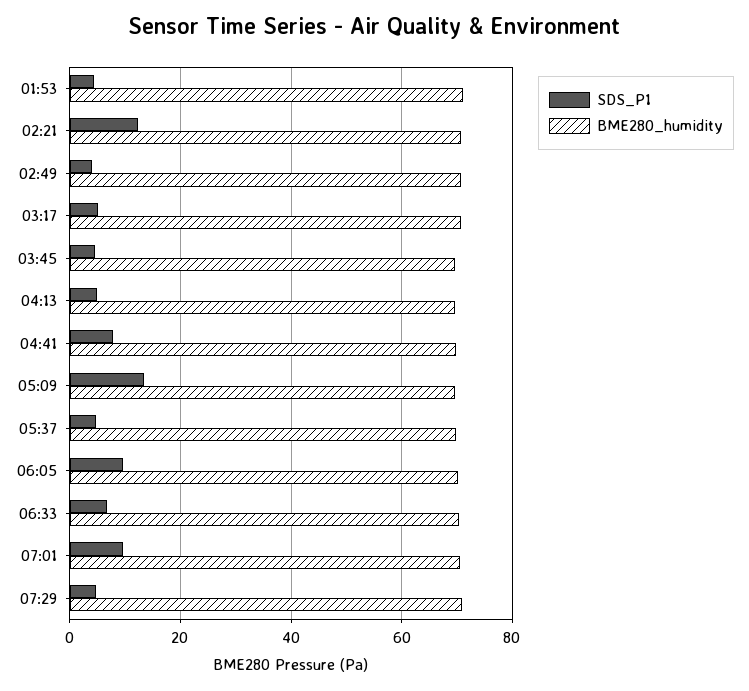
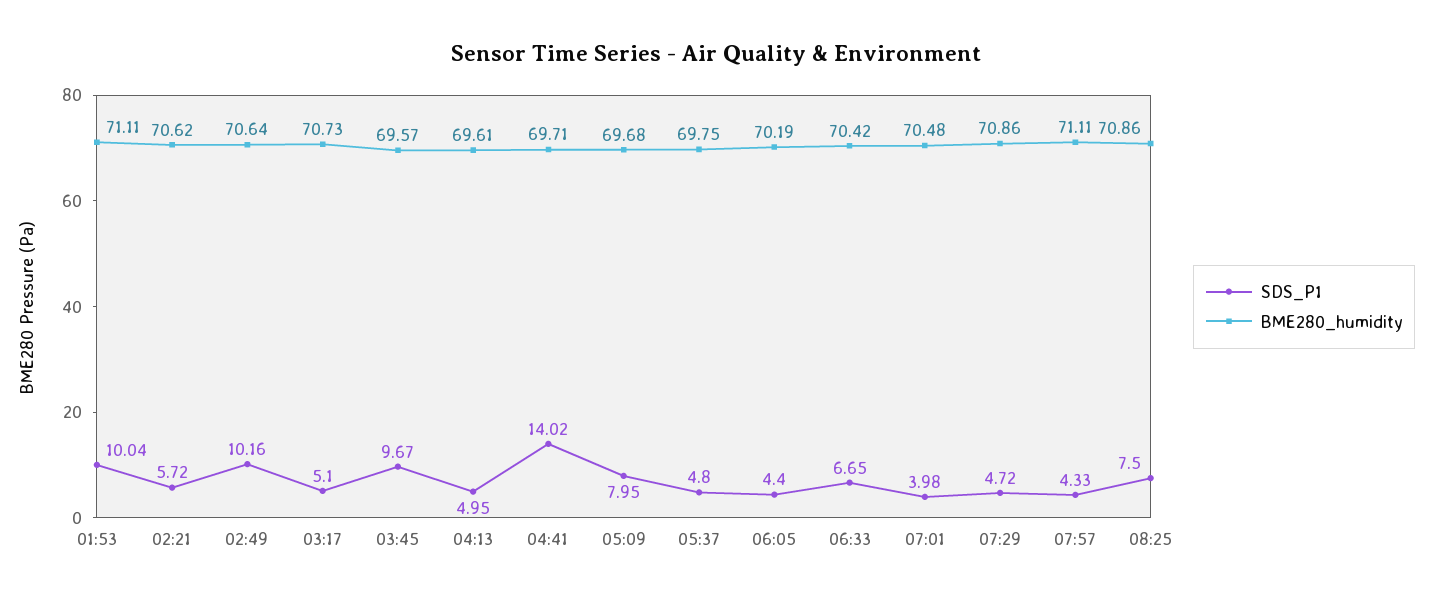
SDS_P1, 01:53: 4 -> 10.04
SDS_P1, 02:21: 12 -> 5.72
SDS_P1, 02:49: 4 -> 10.16
SDS_P1, 03:45: 4 -> 9.67
SDS_P1, 04:41: 8 -> 14.02
SDS_P1, 05:09: 14 -> 7.95
SDS_P1, 06:05: 10 -> 4.4
SDS_P1, 07:01: 10 -> 3.98
SDS_P1, 07:57: none -> 4.33
BME280_humidity, 07:57: none -> 71.11
SDS_P1, 08:25: none -> 7.5
BME280_humidity, 08:25: none -> 70.86

